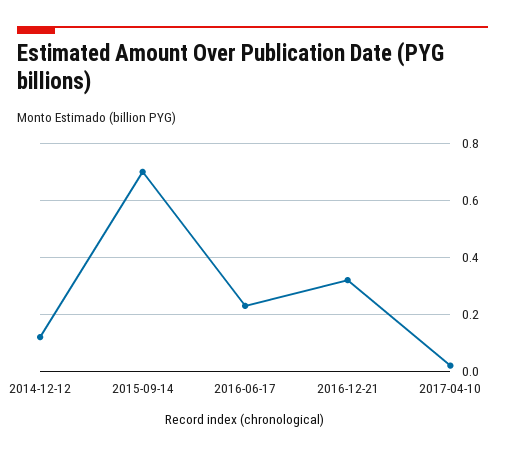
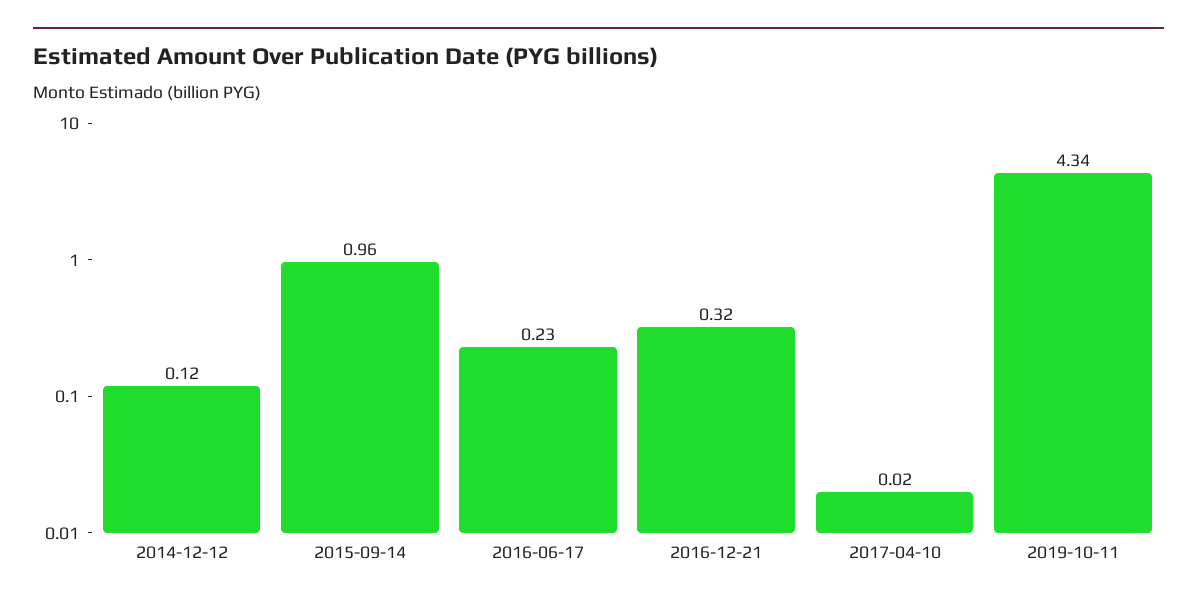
2015-09-14: 0.7 -> 0.96
2019-10-11: none -> 4.34

